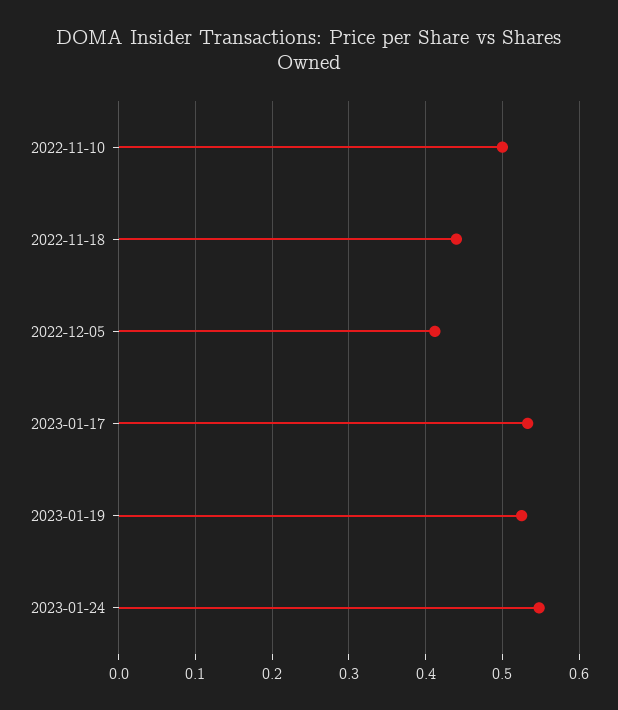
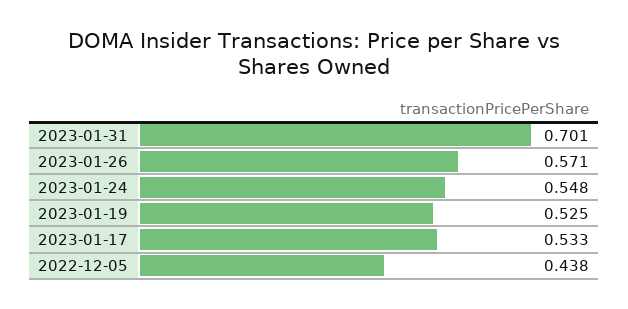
2022-11-10: 0.5 -> none
2022-11-18: 0.44 -> none
2022-12-05: 0.41 -> 0.438
2023-01-31: none -> 0.701
2023-01-26: none -> 0.571

